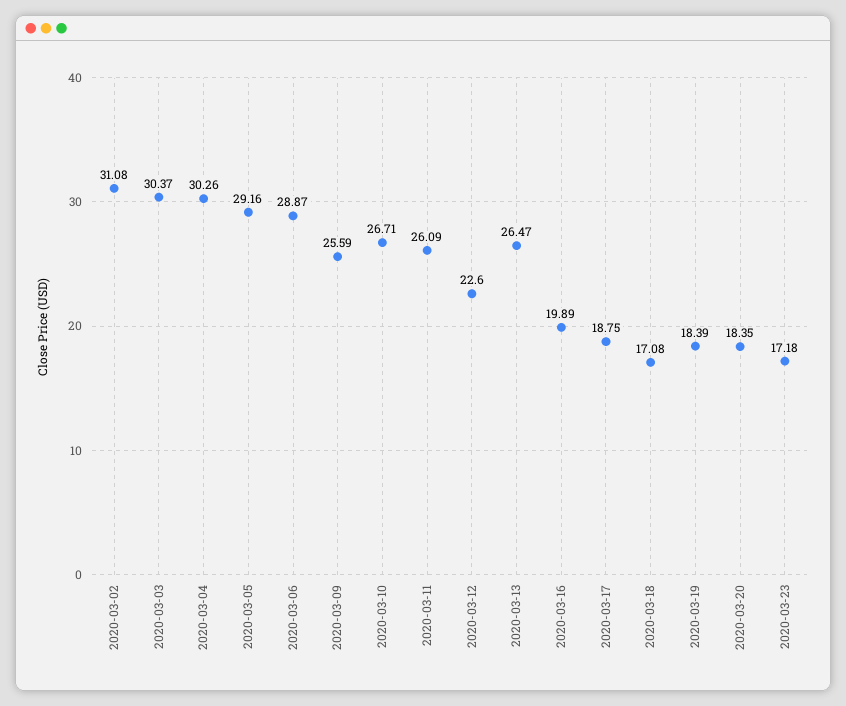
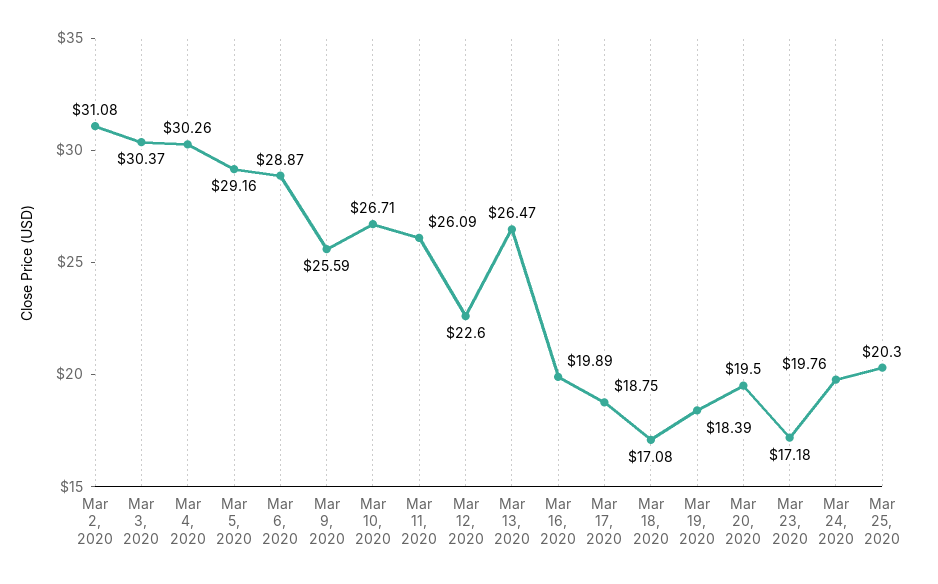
2020-03-20: 18.35 -> 19.5
Mar 24, 2020: none -> 19.76
Mar 25, 2020: none -> 20.3

